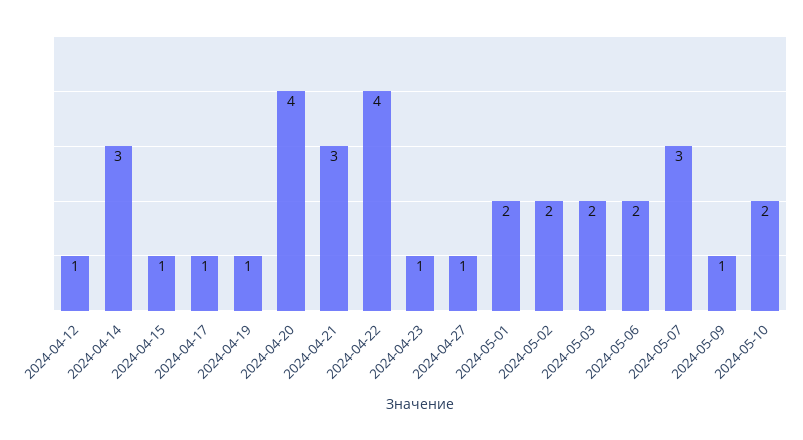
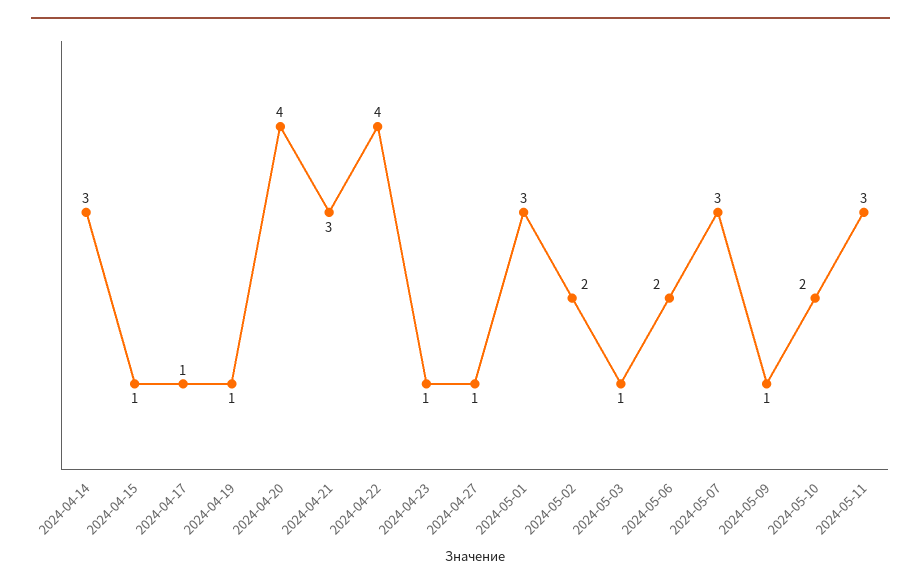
2024-04-12: 1 -> none
2024-05-01: 2 -> 3
2024-05-03: 2 -> 1
2024-05-11: none -> 3

